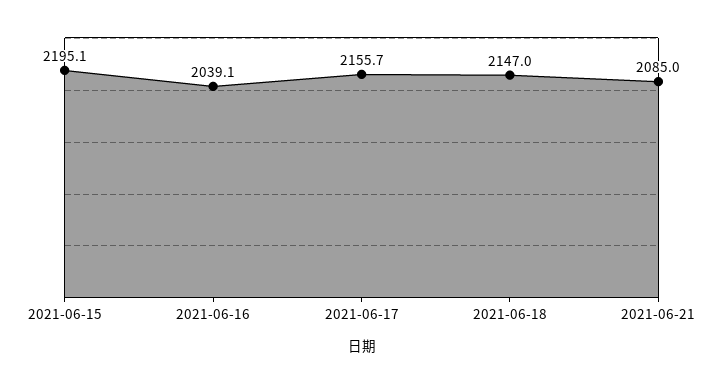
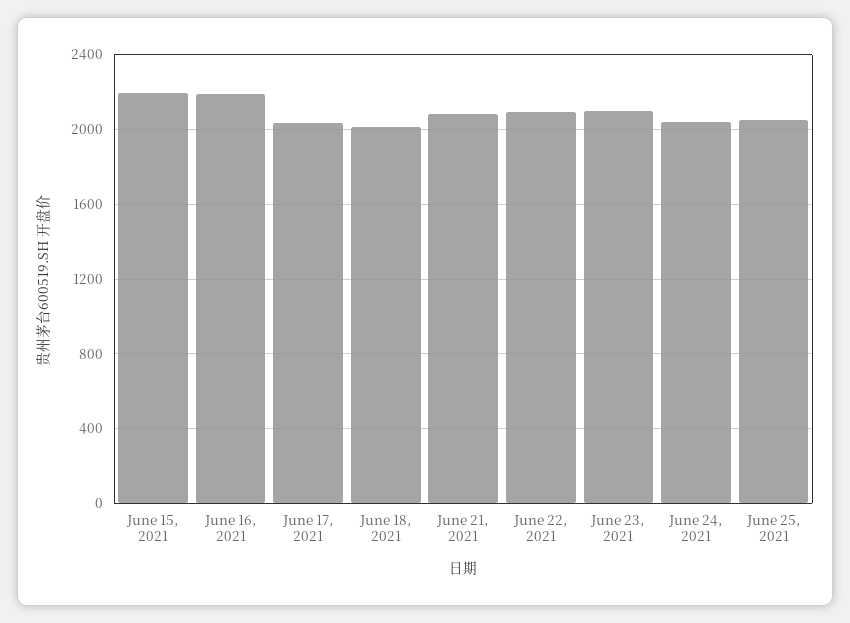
2021-06-16: 2039.1 -> 2200
2021-06-17: 2155.7 -> 2050
2021-06-18: 2147 -> 2000
June 22, 2021: none -> 2100
June 23, 2021: none -> 2100
June 24, 2021: none -> 2050
June 25, 2021: none -> 2050

